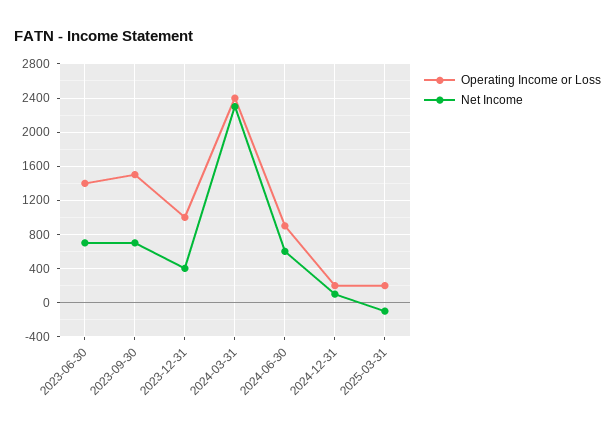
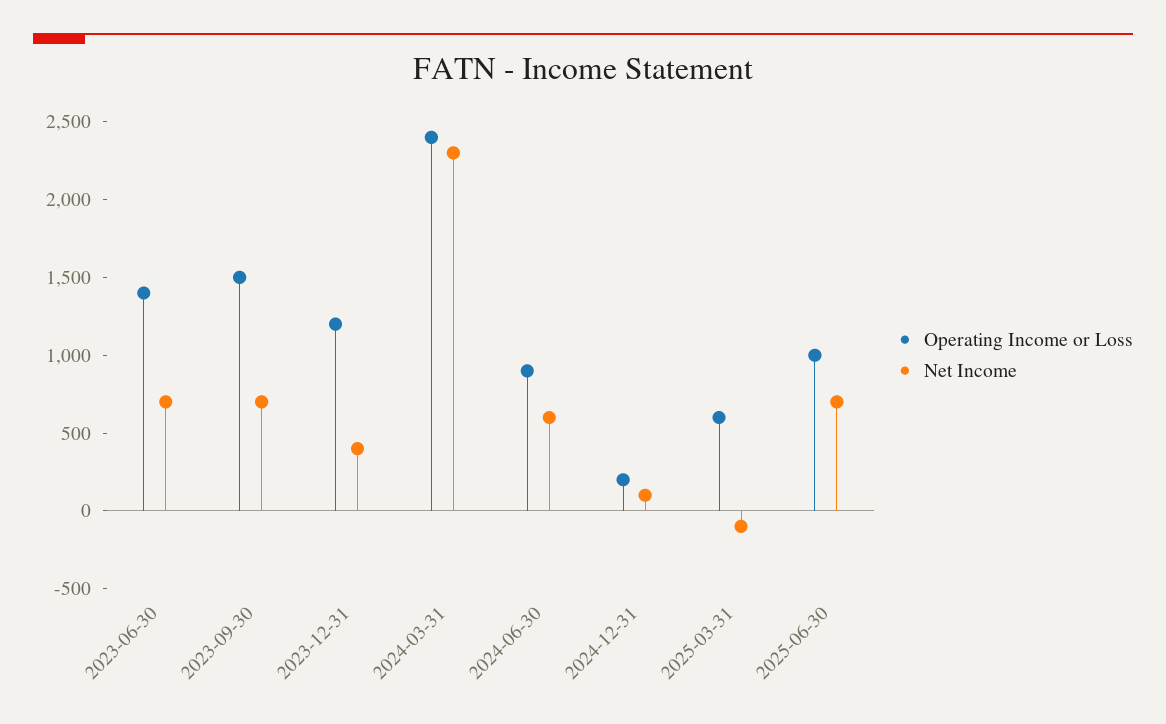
Operating Income or Loss, 2023-12-31: 1000 -> 1200
Operating Income or Loss, 2025-03-31: 200 -> 600
Operating Income or Loss, 2025-06-30: none -> 1000
Net Income, 2025-06-30: none -> 700

